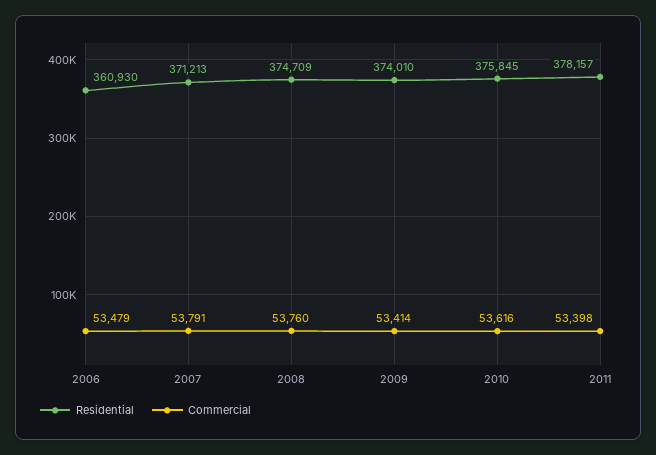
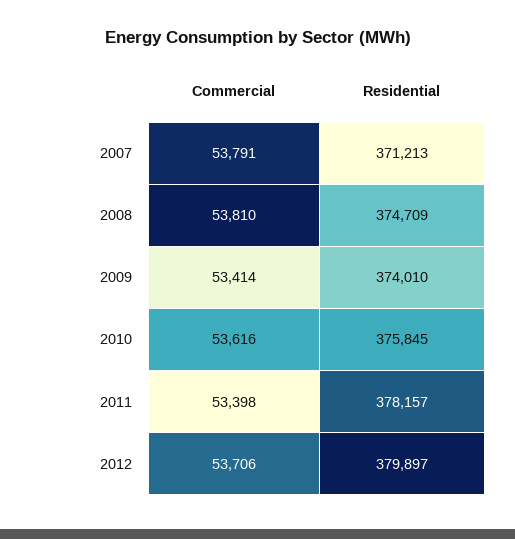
Residential, 2006: 360930 -> none
Commercial, 2006: 53479 -> none
Commercial, 2008: 53760 -> 53810
Commercial, 2012: none -> 53706
Residential, 2012: none -> 379897

